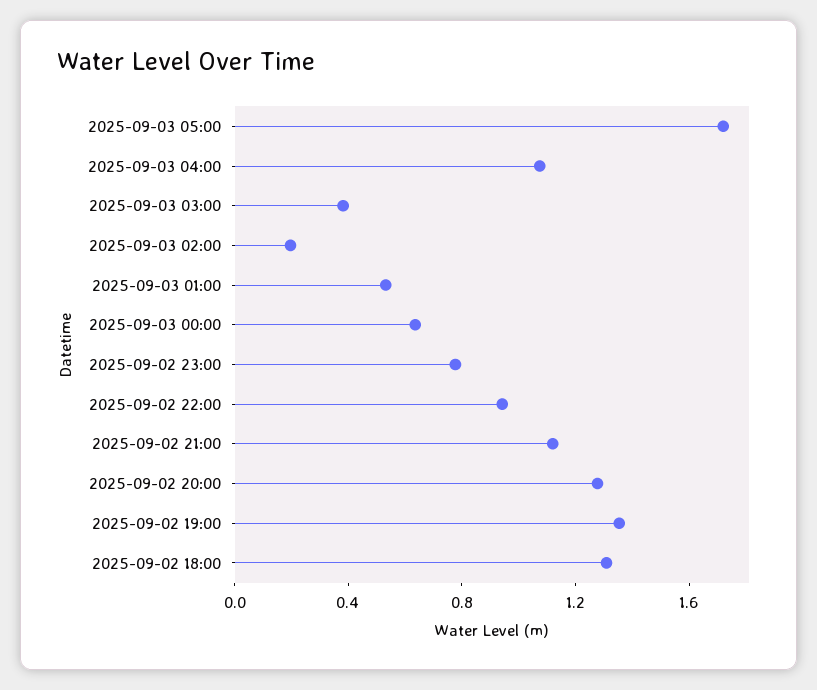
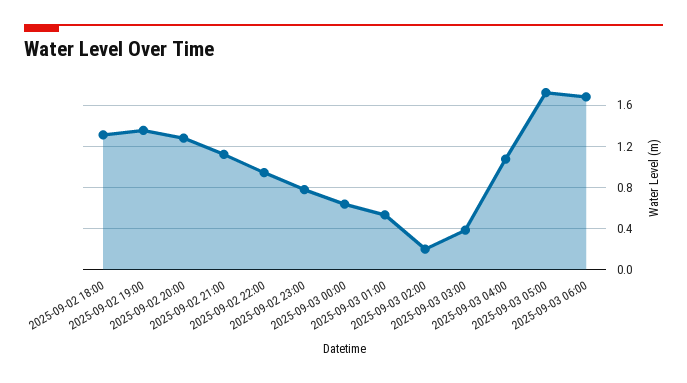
2025-09-03 06:00: none -> 1.7

